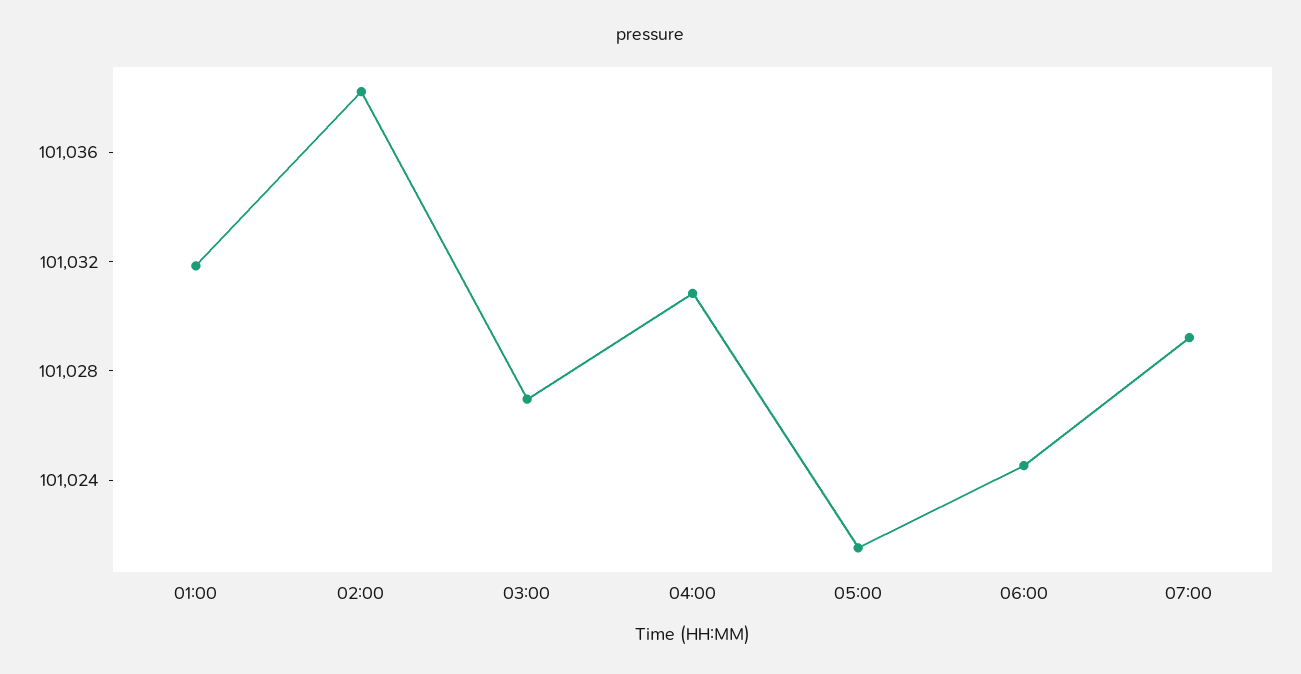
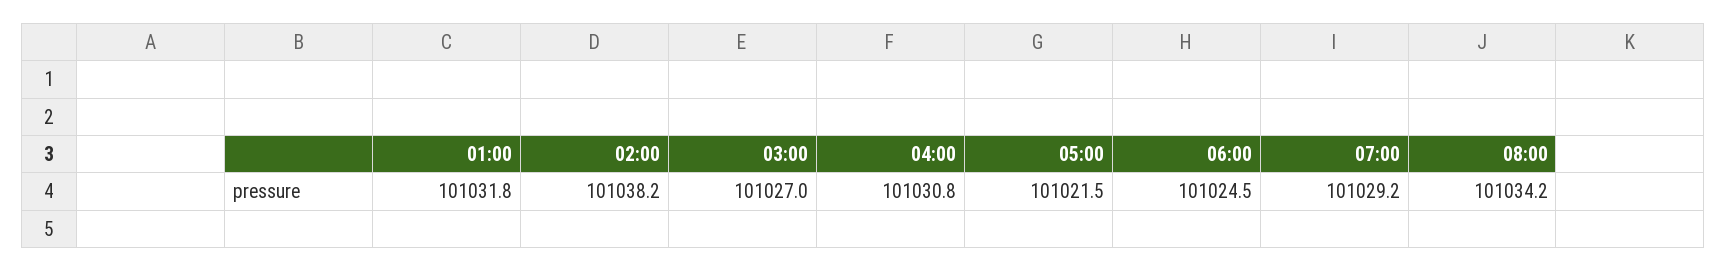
08:00: none -> 101034.2

